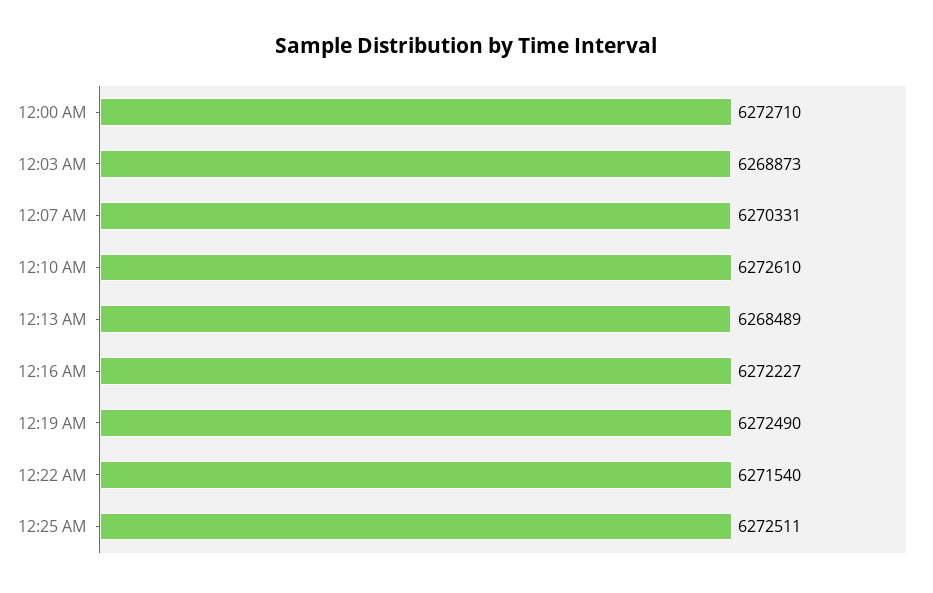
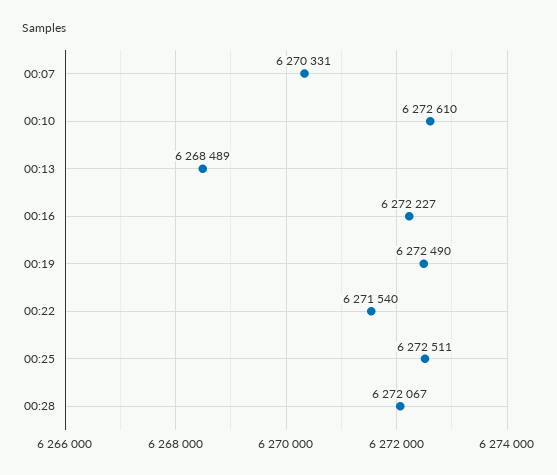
12:00 AM: 6272710 -> none
12:03 AM: 6268873 -> none
00:28: none -> 6272067

